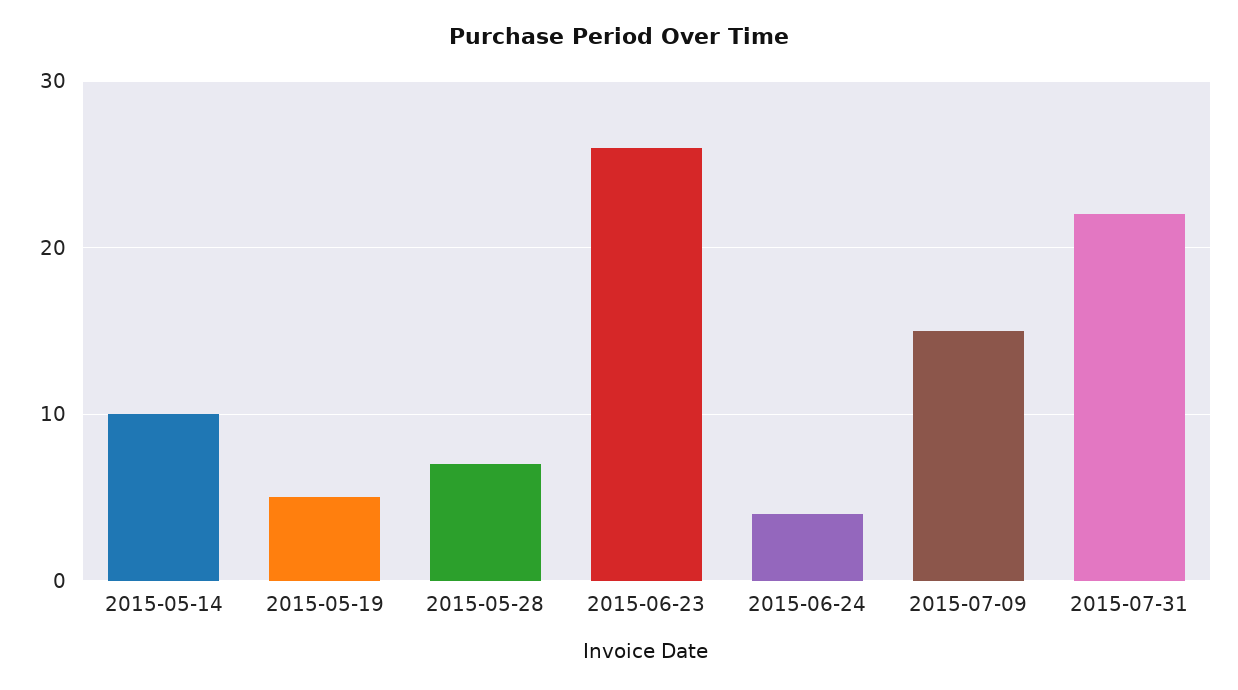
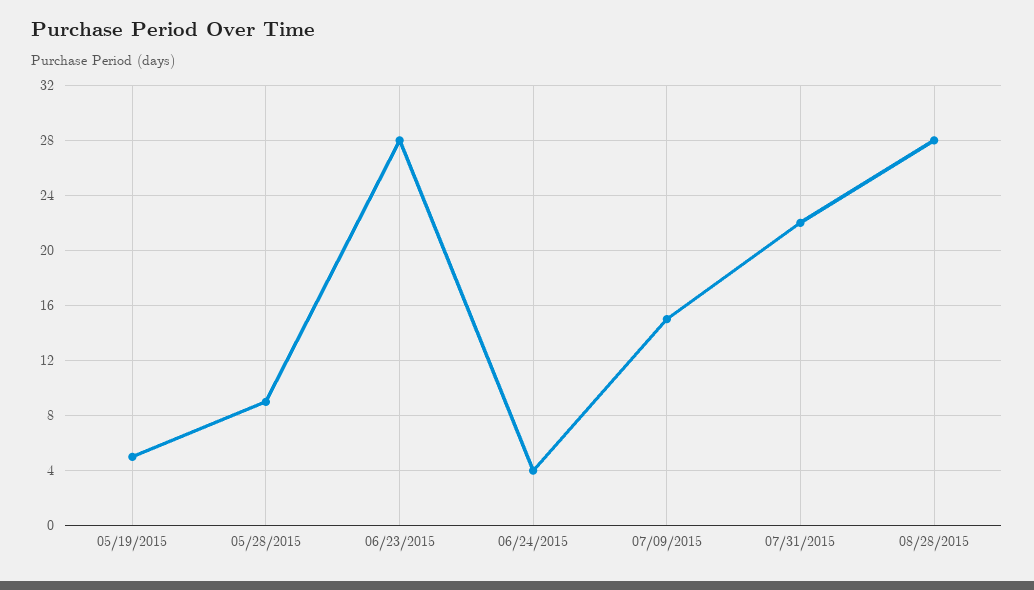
2015-05-14: 10 -> none
2015-05-28: 7 -> 9
2015-06-23: 26 -> 28
08/28/2015: none -> 28

